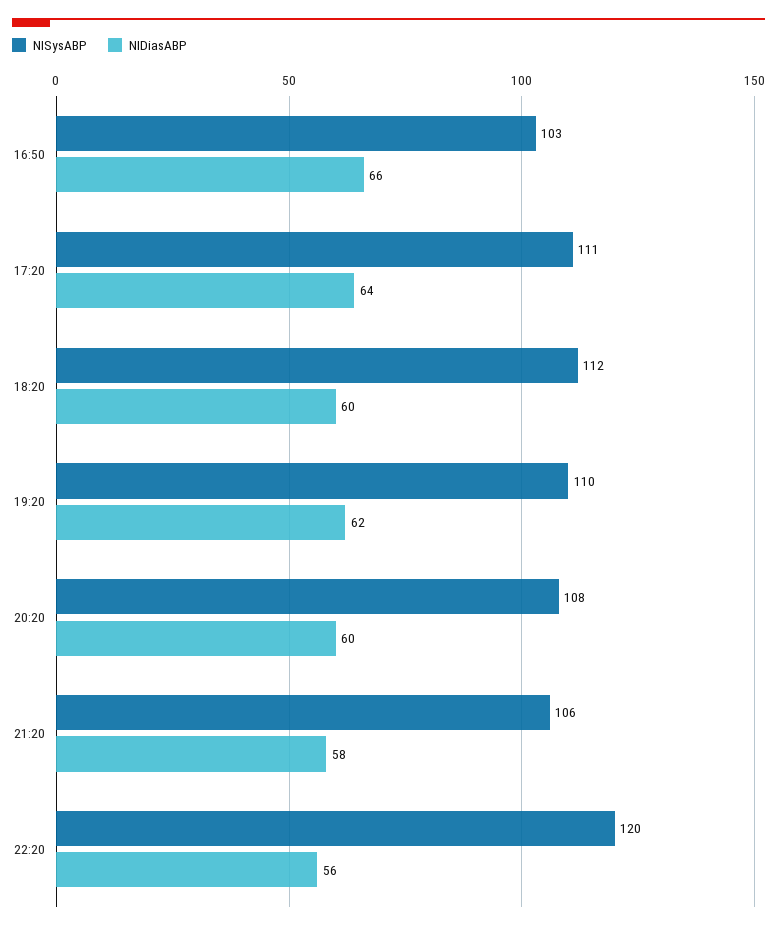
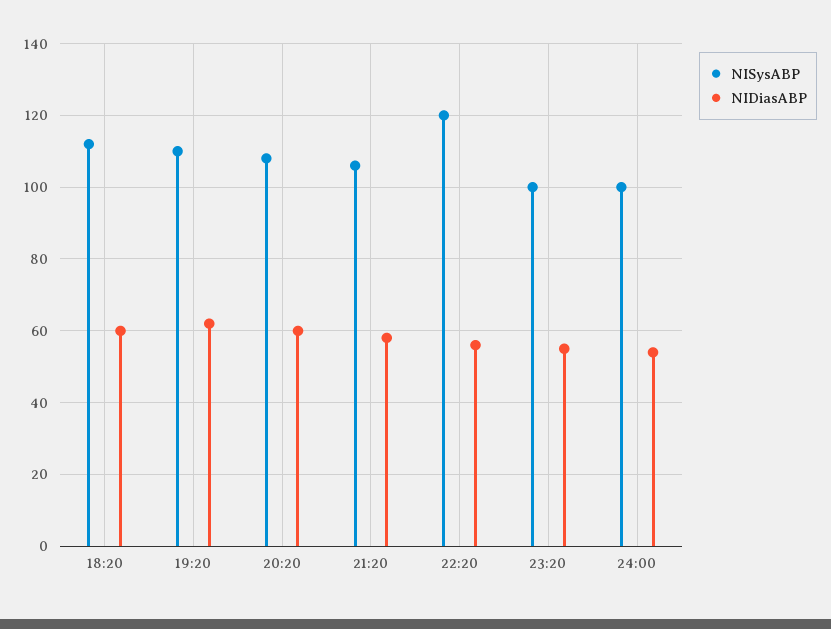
NISysABP, 16:50: 103 -> none
NIDiasABP, 16:50: 66 -> none
NISysABP, 17:20: 111 -> none
NIDiasABP, 17:20: 64 -> none
NISysABP, 23:20: none -> 100
NIDiasABP, 23:20: none -> 55
NISysABP, 24:00: none -> 100
NIDiasABP, 24:00: none -> 55

